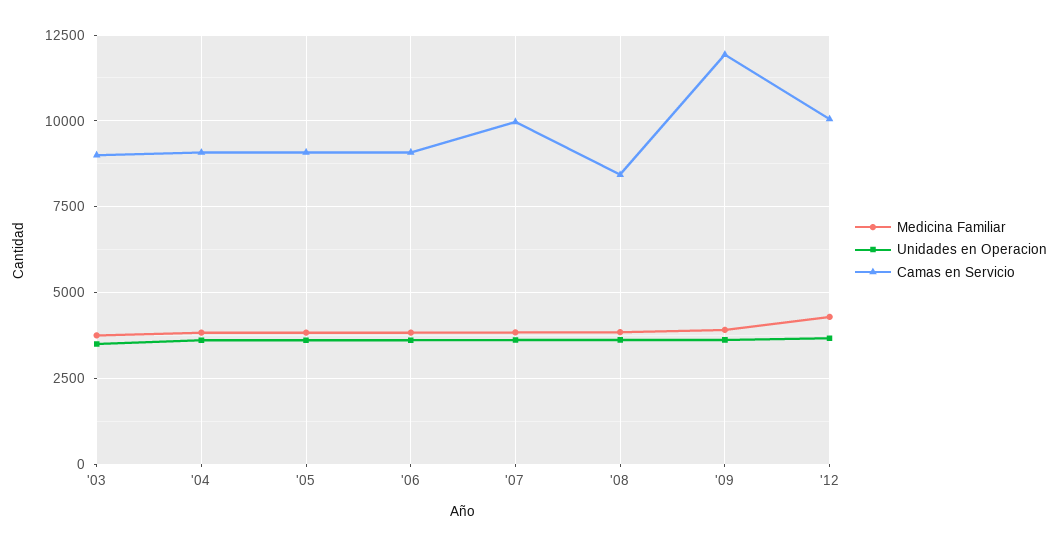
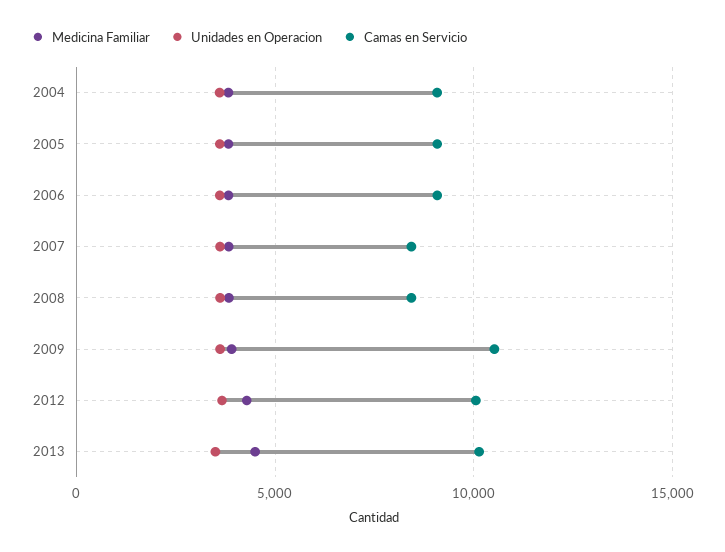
Medicina Familiar, '03: 3750 -> none
Unidades en Operacion, '03: 3500 -> none
Camas en Servicio, '03: 9000 -> none
Camas en Servicio, '07: 10000 -> 8500
Camas en Servicio, '09: 12000 -> 10500
Medicina Familiar, 2013: none -> 4500
Unidades en Operacion, 2013: none -> 3500
Camas en Servicio, 2013: none -> 10000

